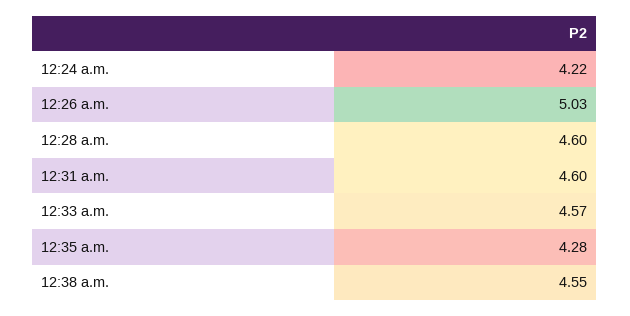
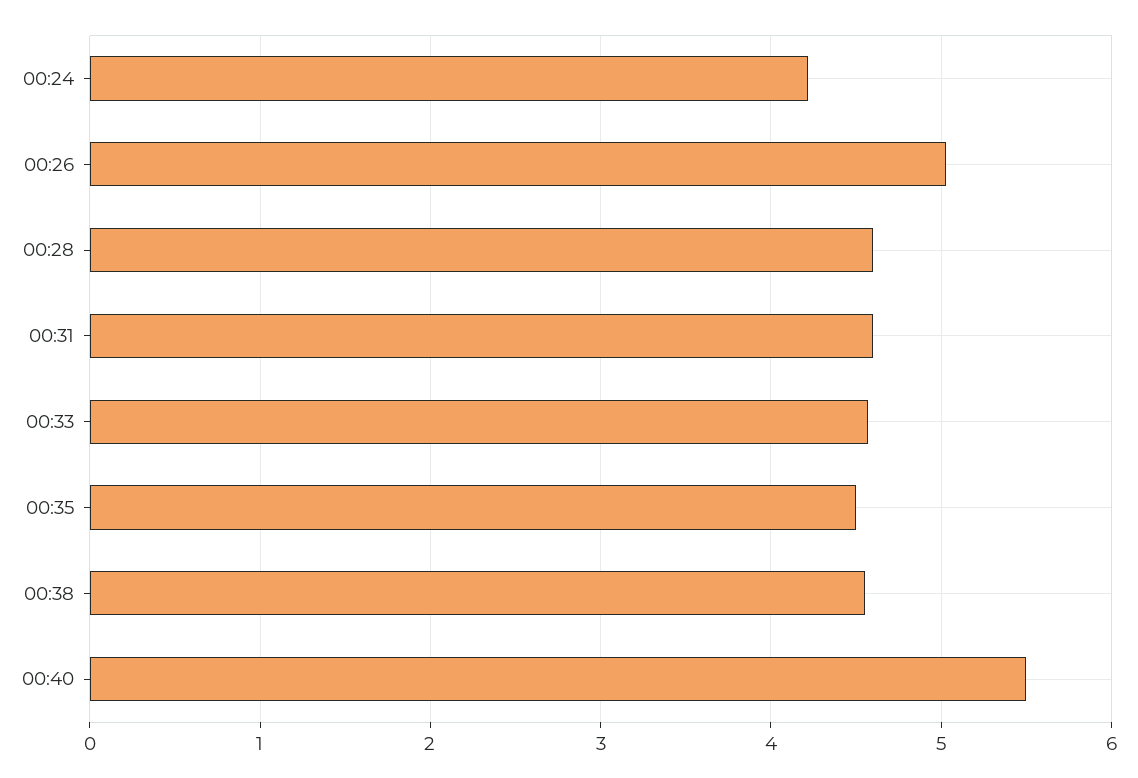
12:35 a.m.: 4.28 -> 4.5
00:40: none -> 5.5

